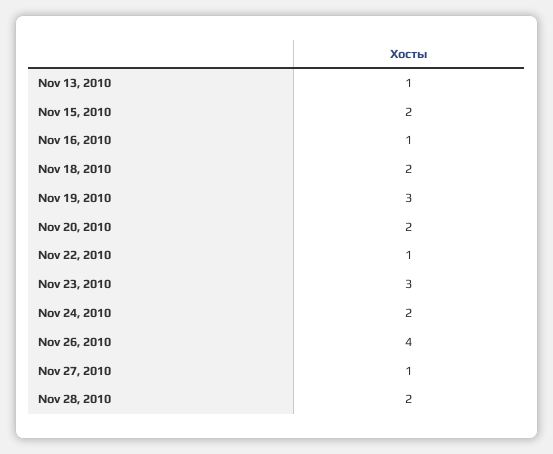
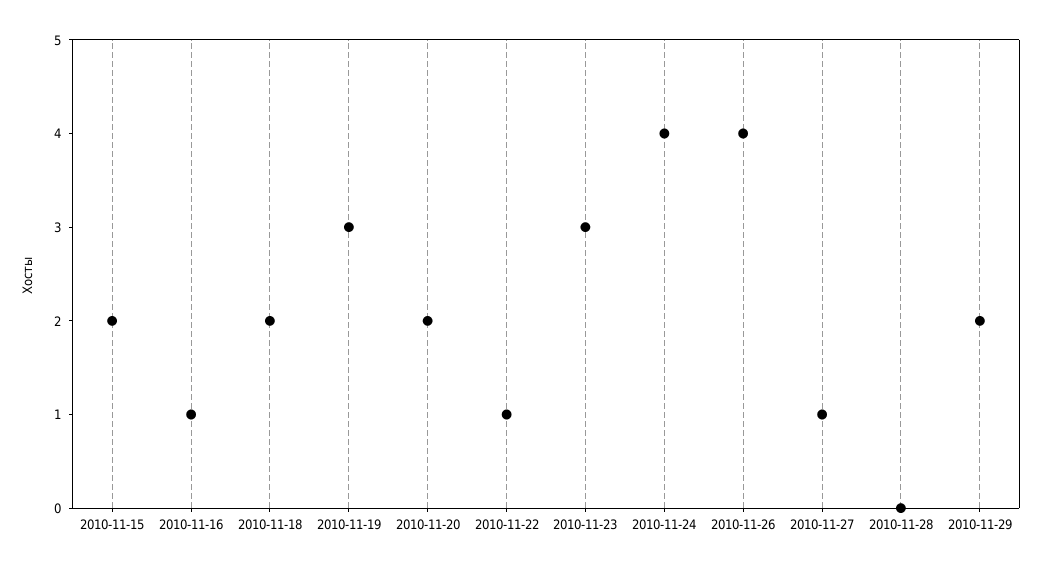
Nov 13, 2010: 1 -> none
Nov 24, 2010: 2 -> 4
Nov 28, 2010: 2 -> 0
2010-11-29: none -> 2

